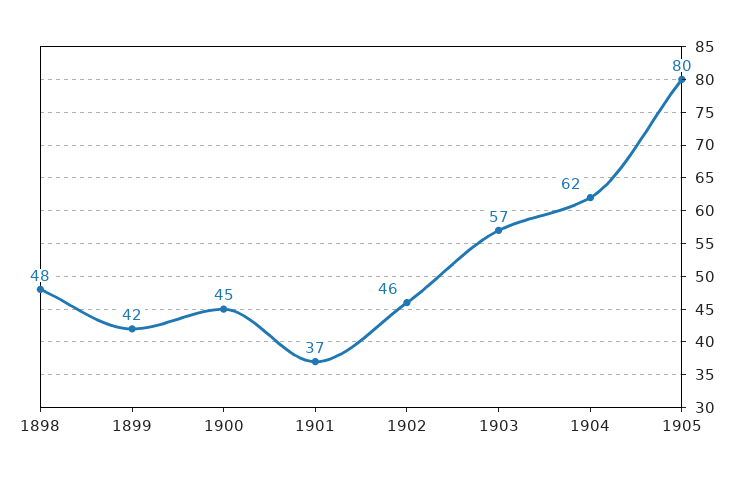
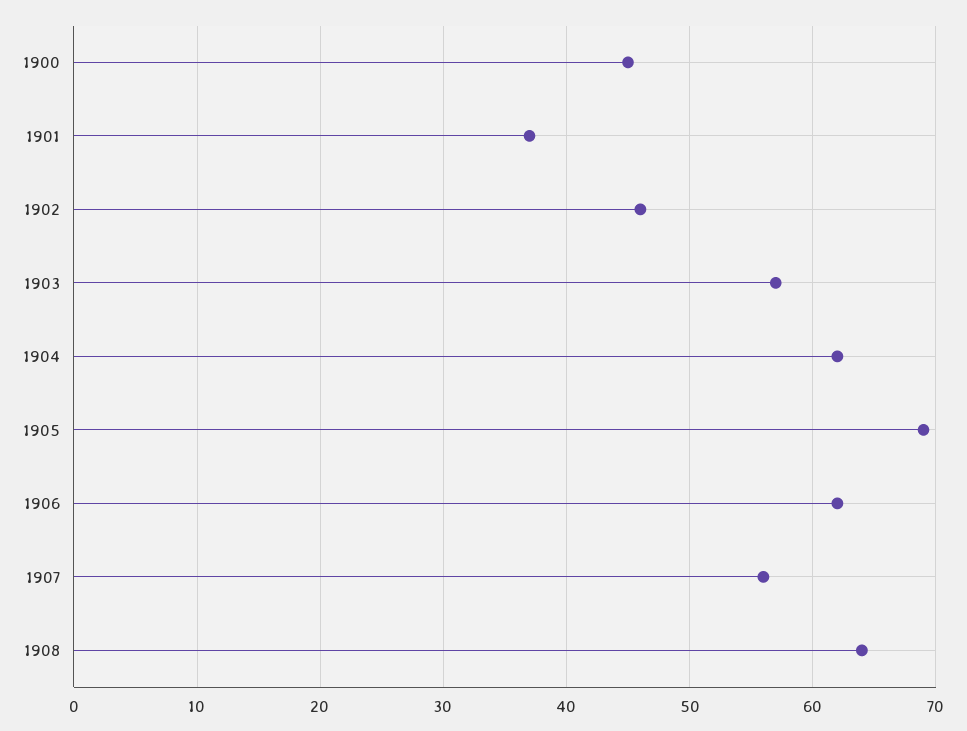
1898: 48 -> none
1899: 42 -> none
1905: 80 -> 69
1906: none -> 62
1907: none -> 56
1908: none -> 64

